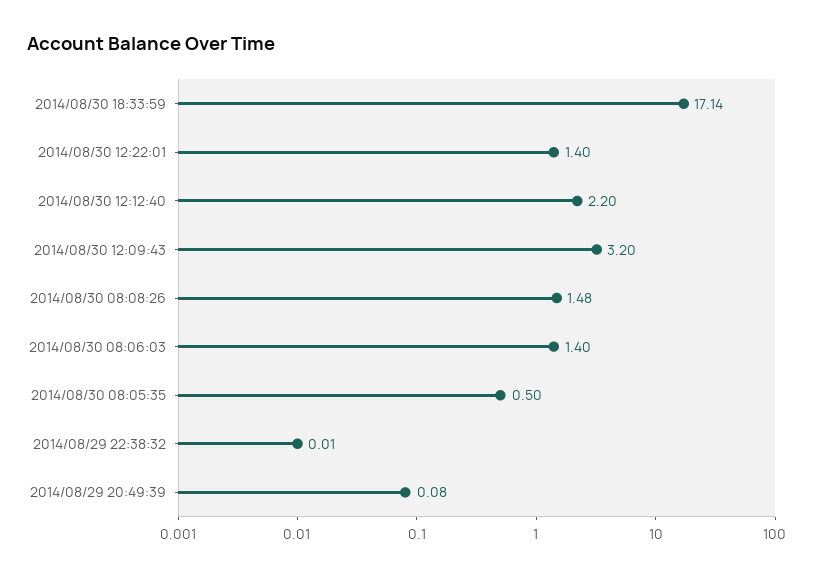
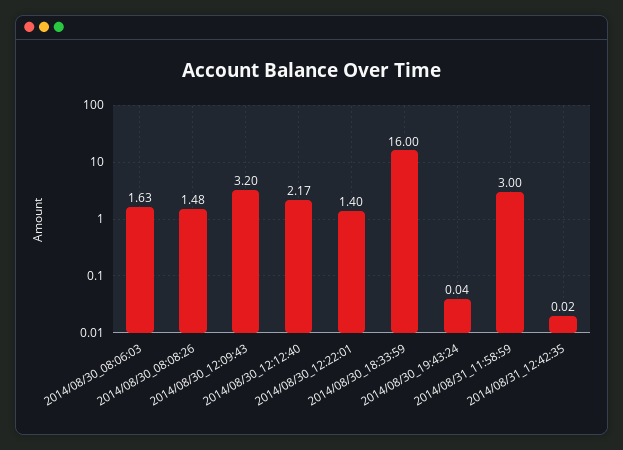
2014/08/30 18:33:59: 17.14 -> 16
2014/08/30 12:12:40: 2.2 -> 2.17
2014/08/30 08:06:03: 1.4 -> 1.63
2014/08/30 08:05:35: 0.5 -> none
2014/08/29 22:38:32: 0.01 -> none
2014/08/29 20:49:39: 0.08 -> none
2014/08/30_19:43:24: none -> 0.04
2014/08/31_11:58:59: none -> 3
2014/08/31_12:42:35: none -> 0.02

